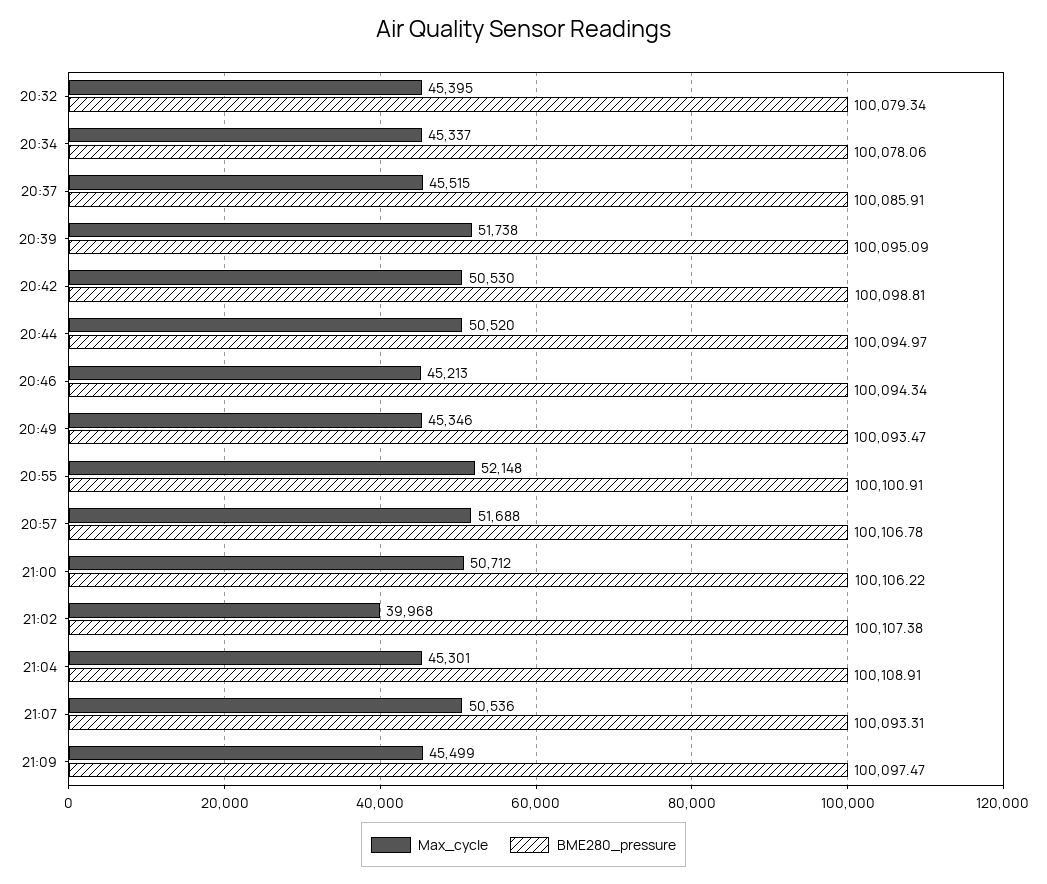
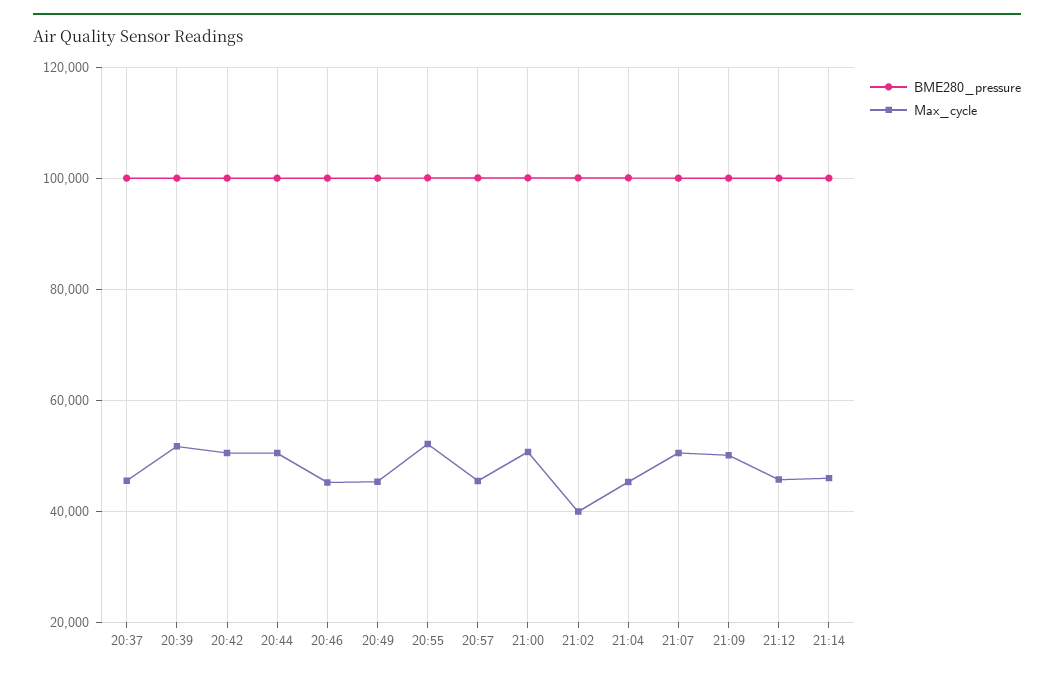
Max_cycle, 20:32: 45395 -> none
BME280_pressure, 20:32: 100079.34 -> none
Max_cycle, 20:34: 45337 -> none
BME280_pressure, 20:34: 100078.06 -> none
Max_cycle, 20:57: 51688 -> 46000
Max_cycle, 21:09: 45499 -> 50000
BME280_pressure, 21:12: none -> 100000
Max_cycle, 21:12: none -> 46000
BME280_pressure, 21:14: none -> 100000
Max_cycle, 21:14: none -> 46000

